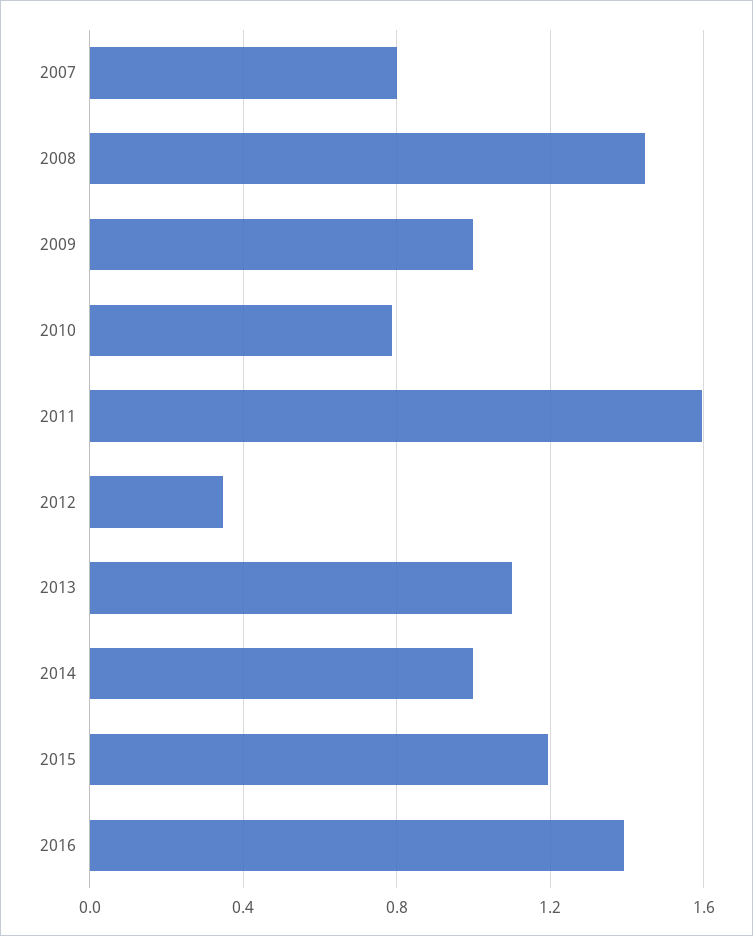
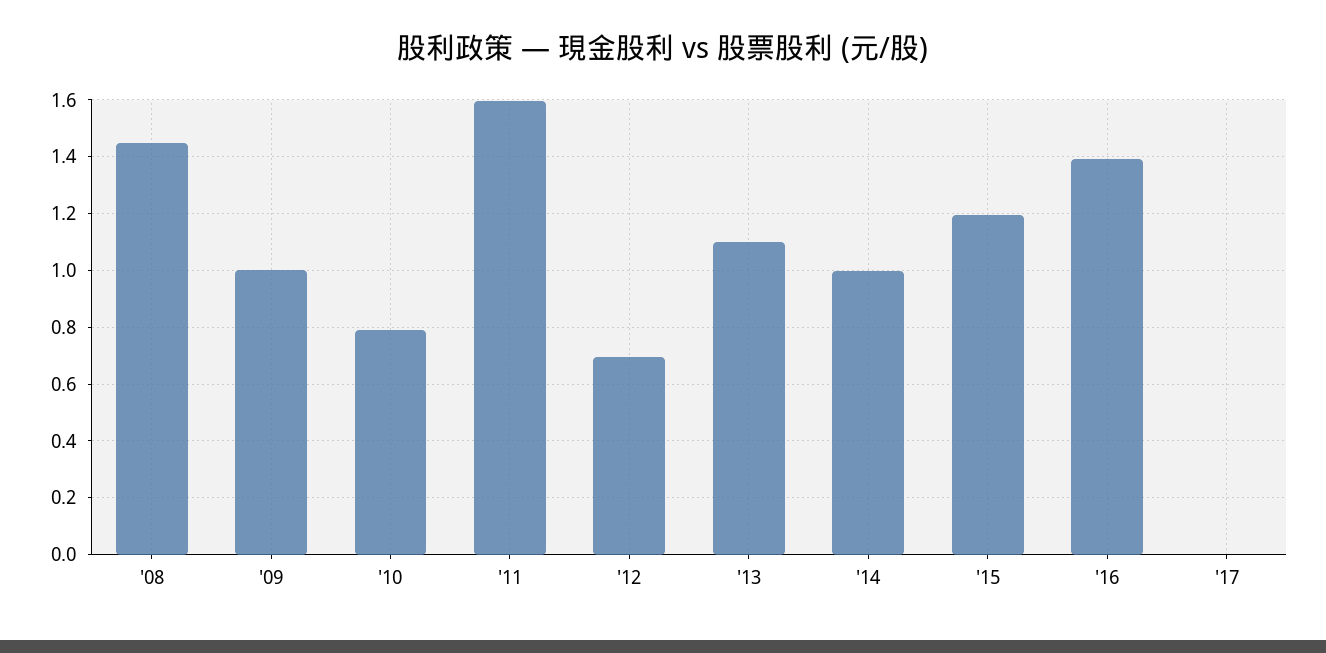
2007: 0.8 -> none
2012: 0.35 -> 0.7
'17: none -> 0

